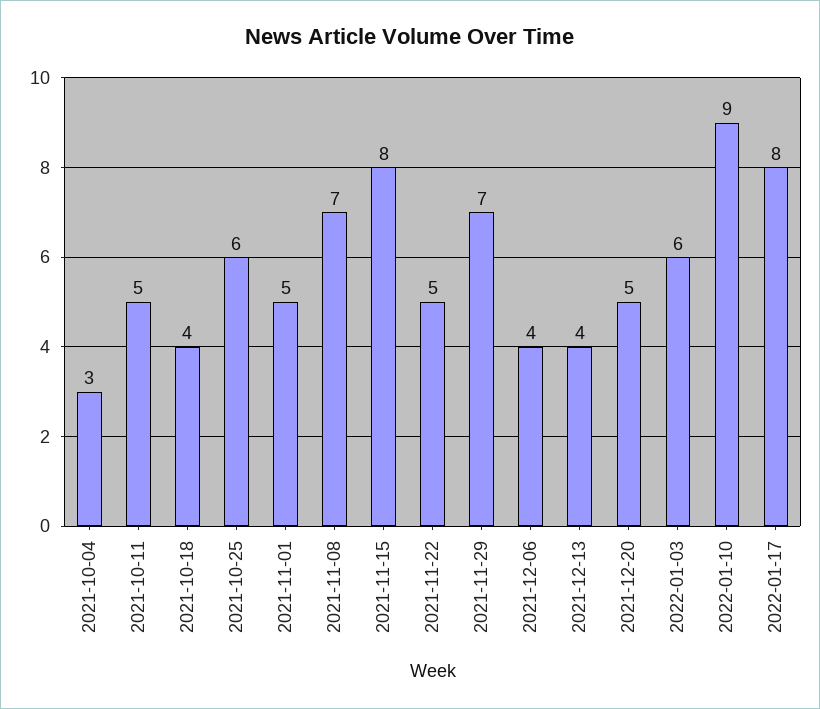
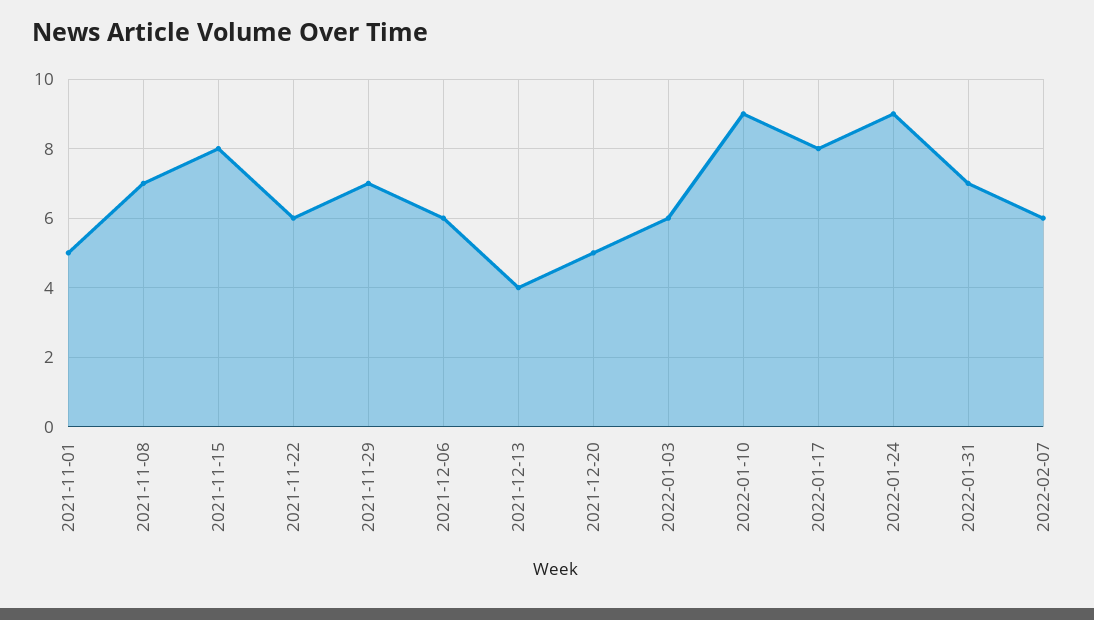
2021-10-04: 3 -> none
2021-10-11: 5 -> none
2021-10-18: 4 -> none
2021-10-25: 6 -> none
2021-11-22: 5 -> 6
2021-12-06: 4 -> 6
2022-01-24: none -> 9
2022-01-31: none -> 7
2022-02-07: none -> 6

